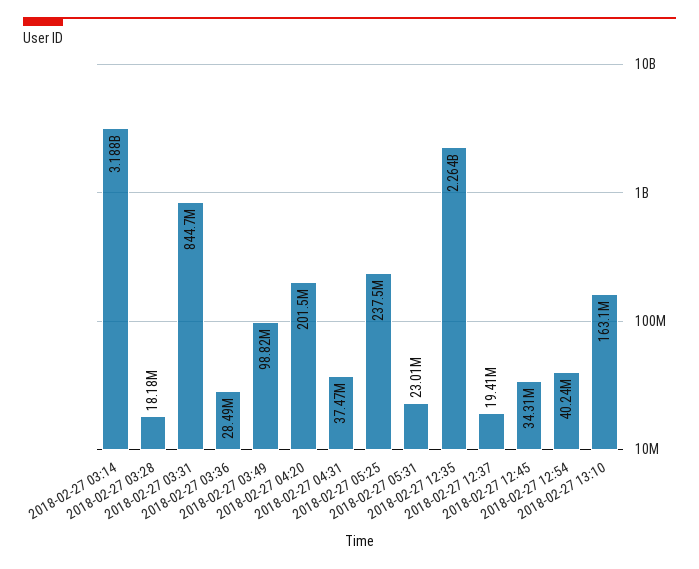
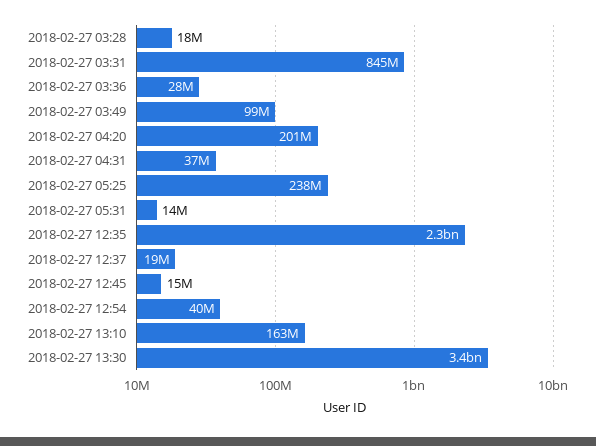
2018-02-27 03:14: 3188000000 -> none
2018-02-27 05:31: 23010000 -> 14000000
2018-02-27 12:45: 34310000 -> 15000000
2018-02-27 13:30: none -> 3400000000

